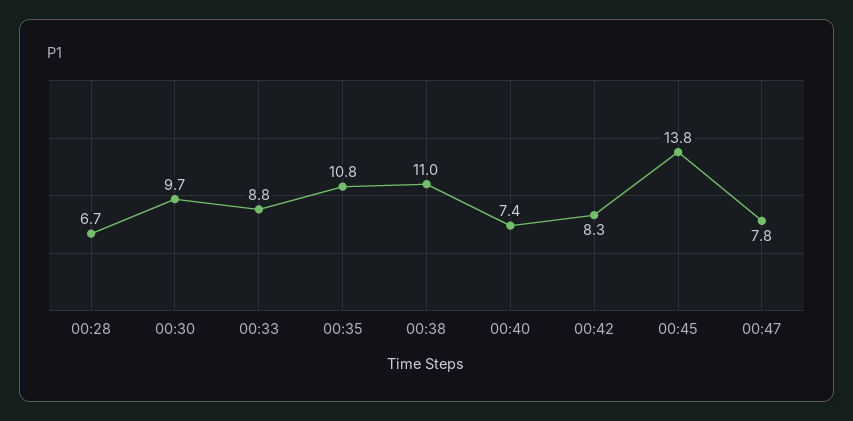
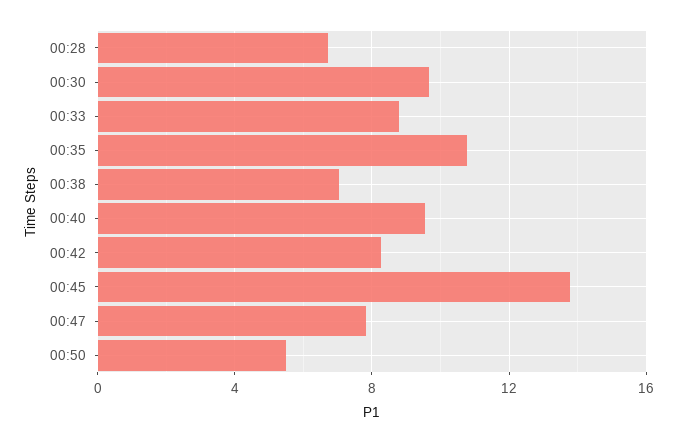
00:38: 11 -> 7
00:40: 7.4 -> 9.5
00:50: none -> 5.5

